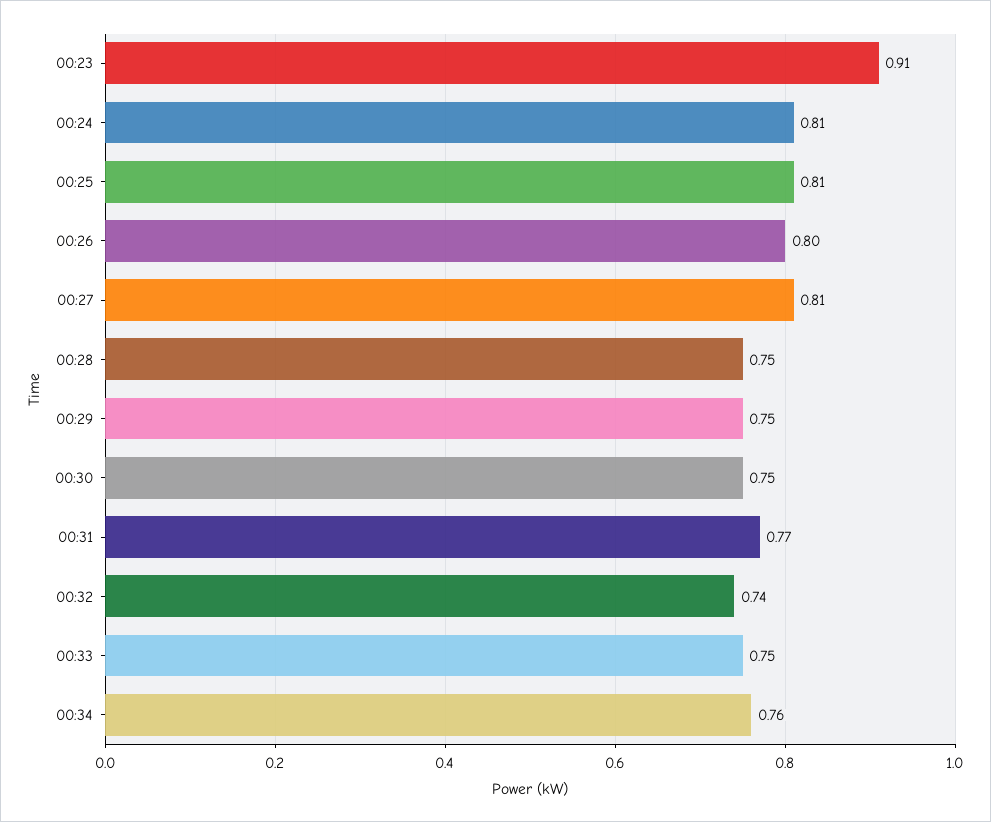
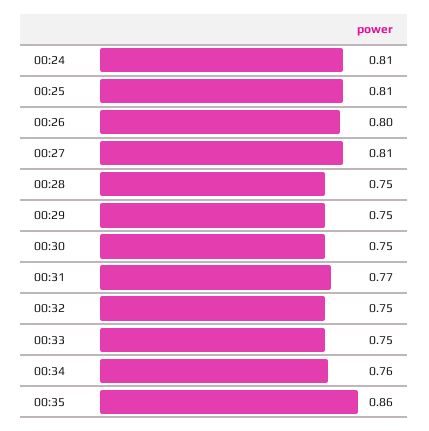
00:23: 0.91 -> none
00:32: 0.74 -> 0.75
00:35: none -> 0.86

